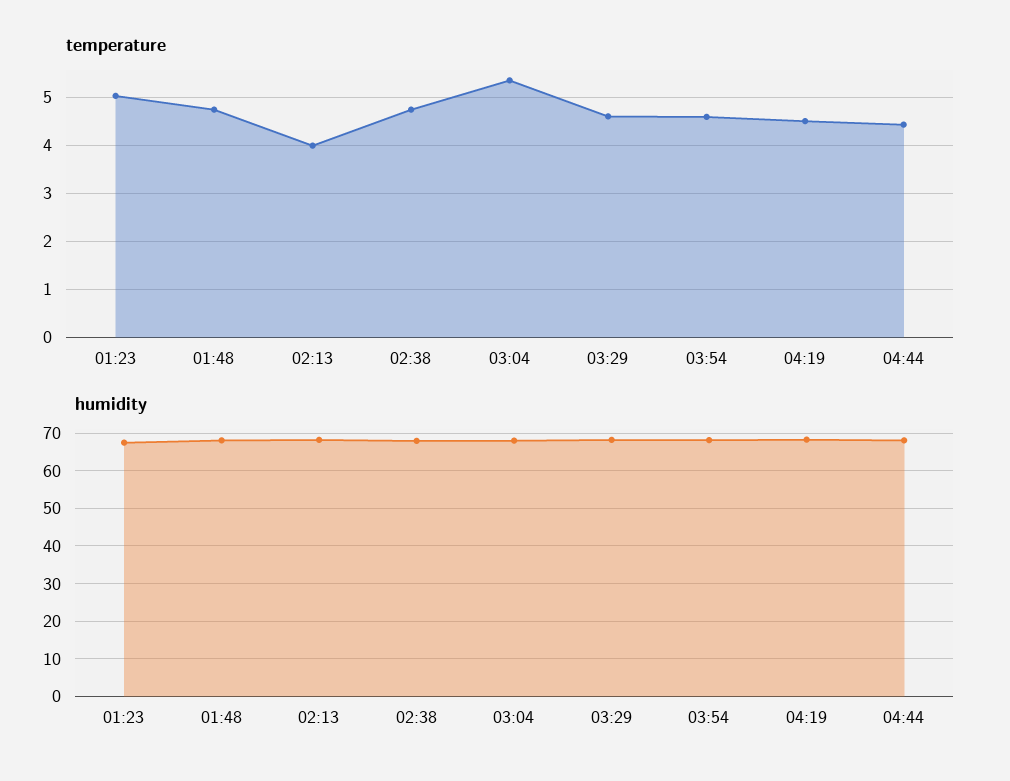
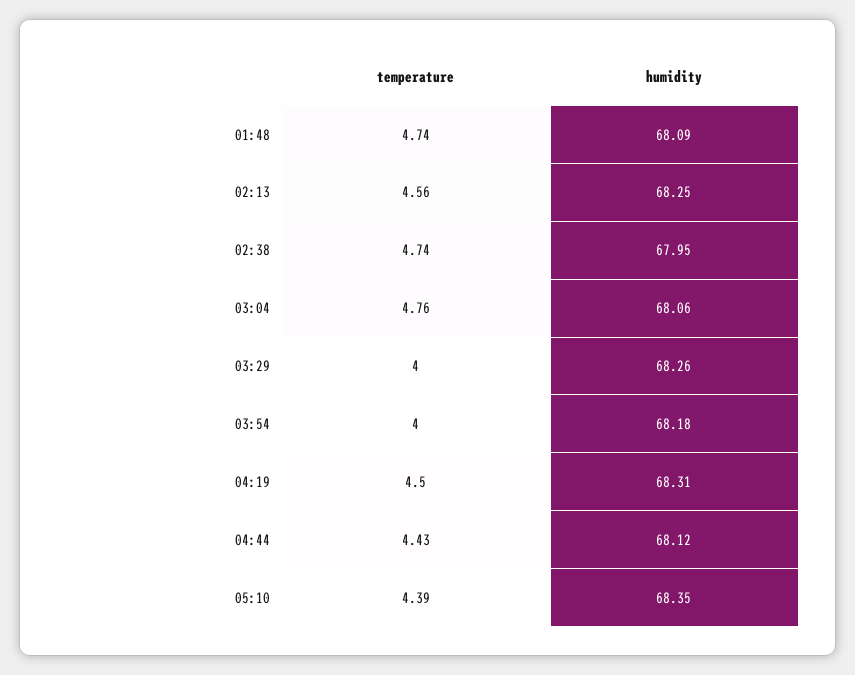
temperature, 01:23: 5 -> none
temperature, 02:13: 4 -> 4.56
temperature, 03:04: 5.4 -> 4.76
temperature, 03:29: 4.6 -> 4
temperature, 03:54: 4.6 -> 4
humidity, 01:23: 68 -> none
temperature, 05:10: none -> 4.39
humidity, 05:10: none -> 68.35

